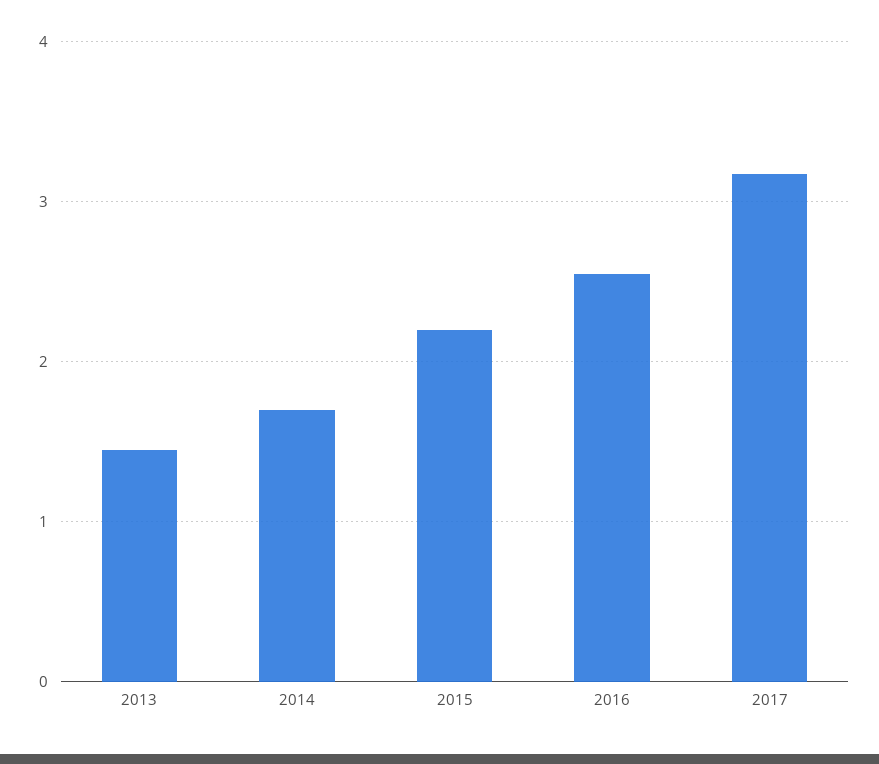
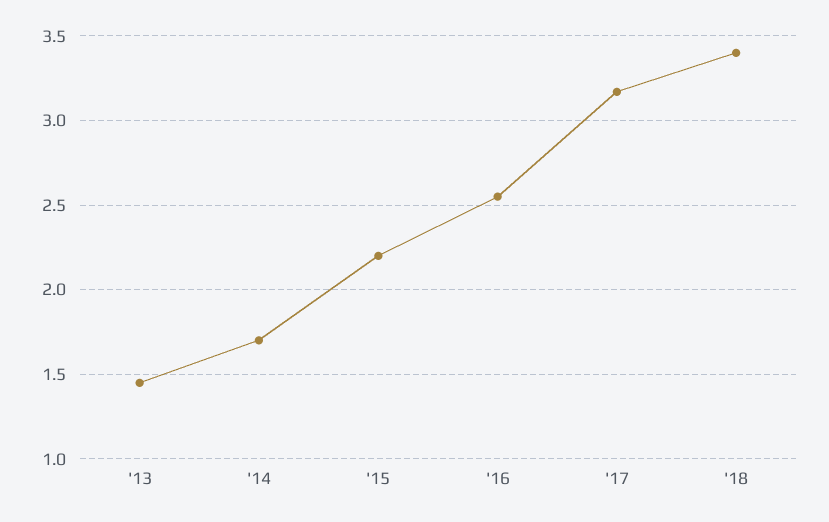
'18: none -> 3.4

